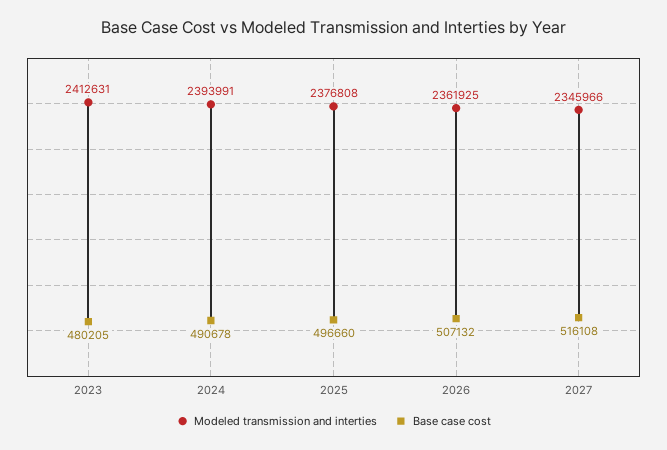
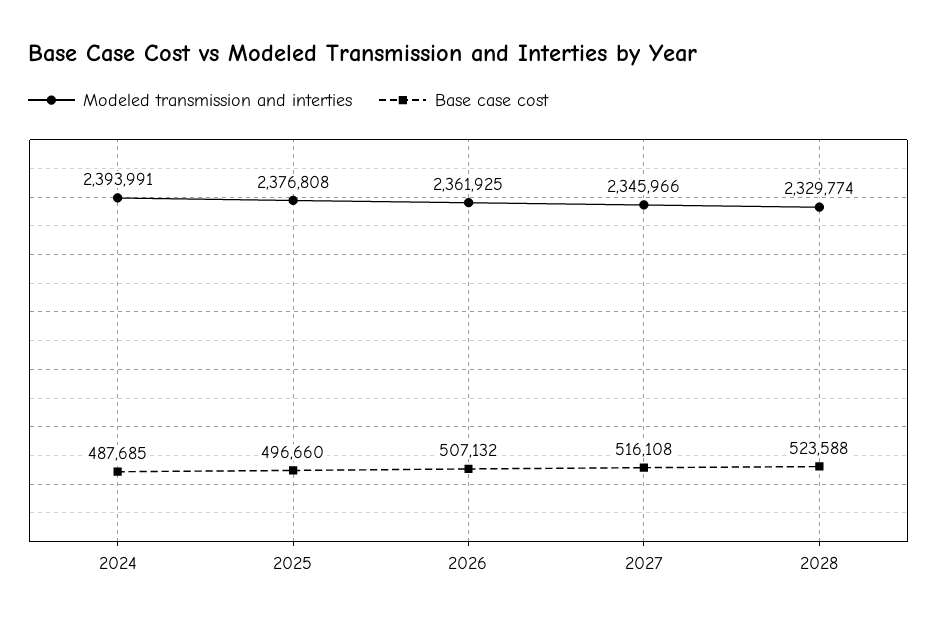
Modeled transmission and interties, 2023: 2412631 -> none
Base case cost, 2023: 480205 -> none
Base case cost, 2024: 490678 -> 487685
Modeled transmission and interties, 2028: none -> 2329774
Base case cost, 2028: none -> 523588

